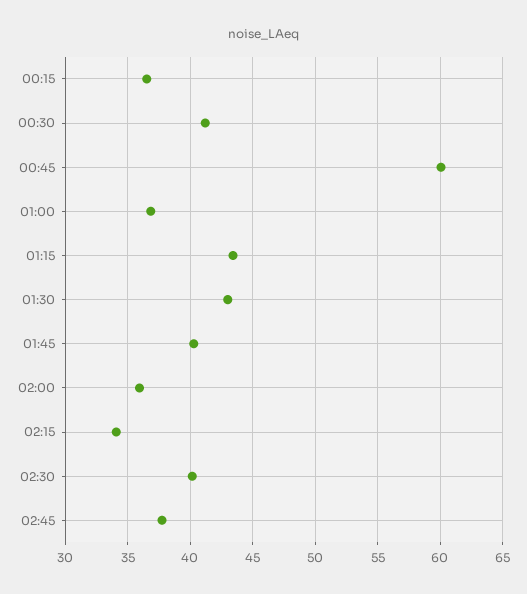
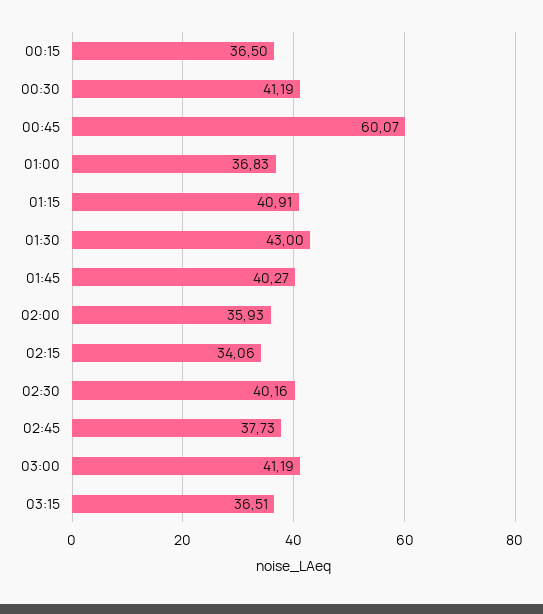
01:15: 43.5 -> 40.91
03:00: none -> 41.19
03:15: none -> 36.51

